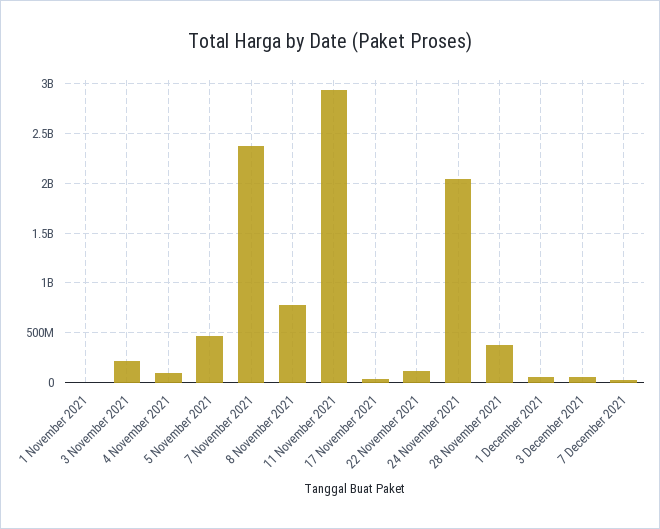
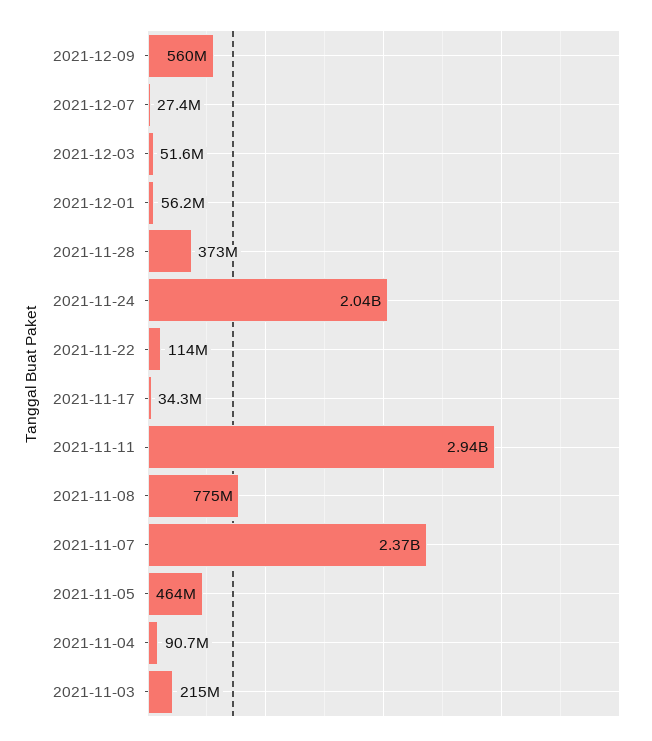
1 November 2021: 0 -> none
2021-12-09: none -> 560000000

